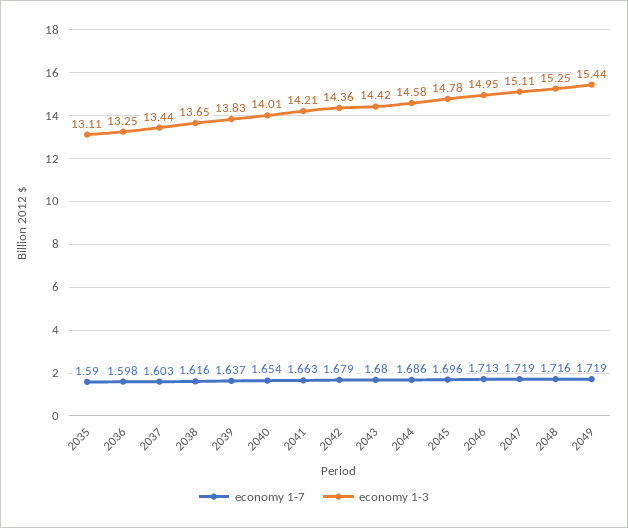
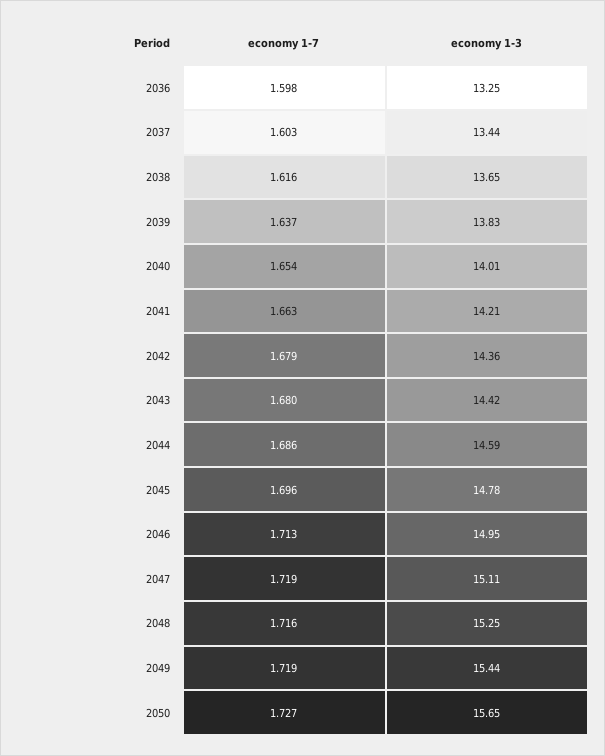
economy 1-7, 2035: 1.59 -> none
economy 1-3, 2035: 13.11 -> none
economy 1-3, 2044: 14.58 -> 14.59
economy 1-7, 2050: none -> 1.727
economy 1-3, 2050: none -> 15.65

